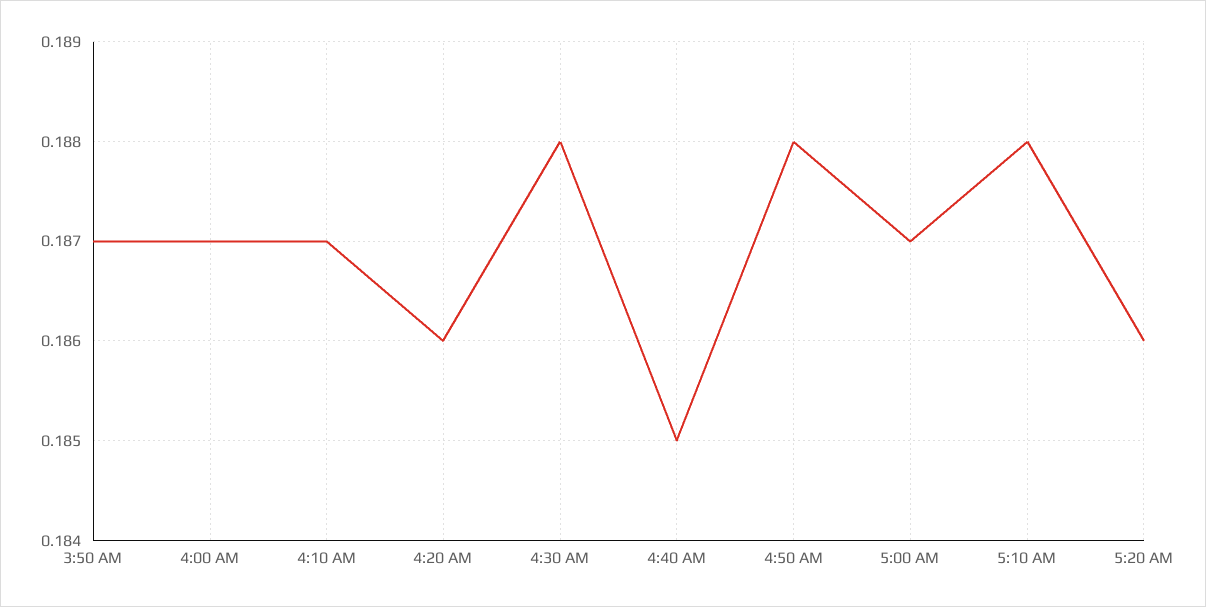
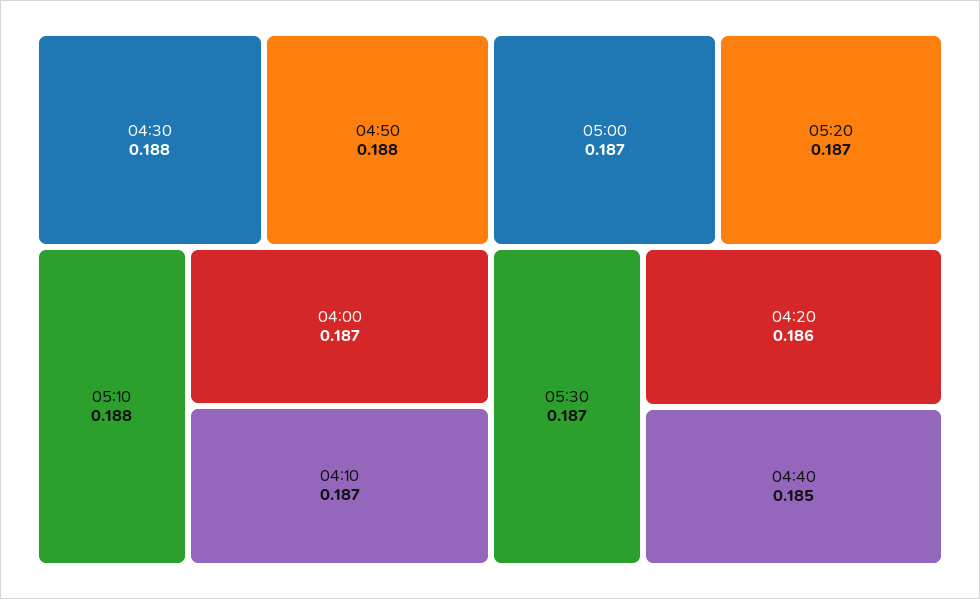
3:50 AM: 0.187 -> none
5:20 AM: 0.186 -> 0.187
05:30: none -> 0.187

